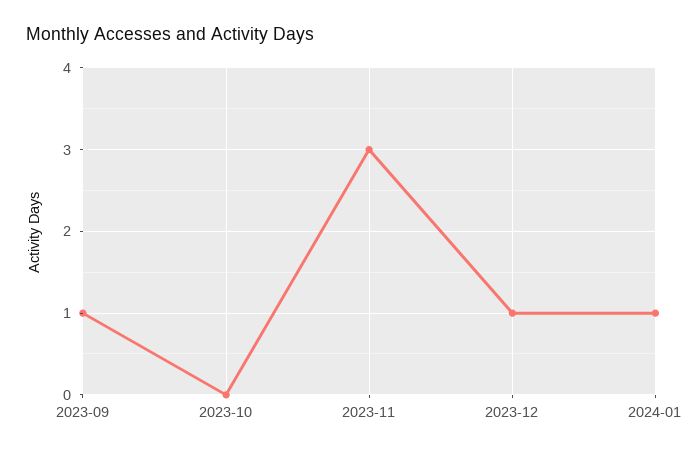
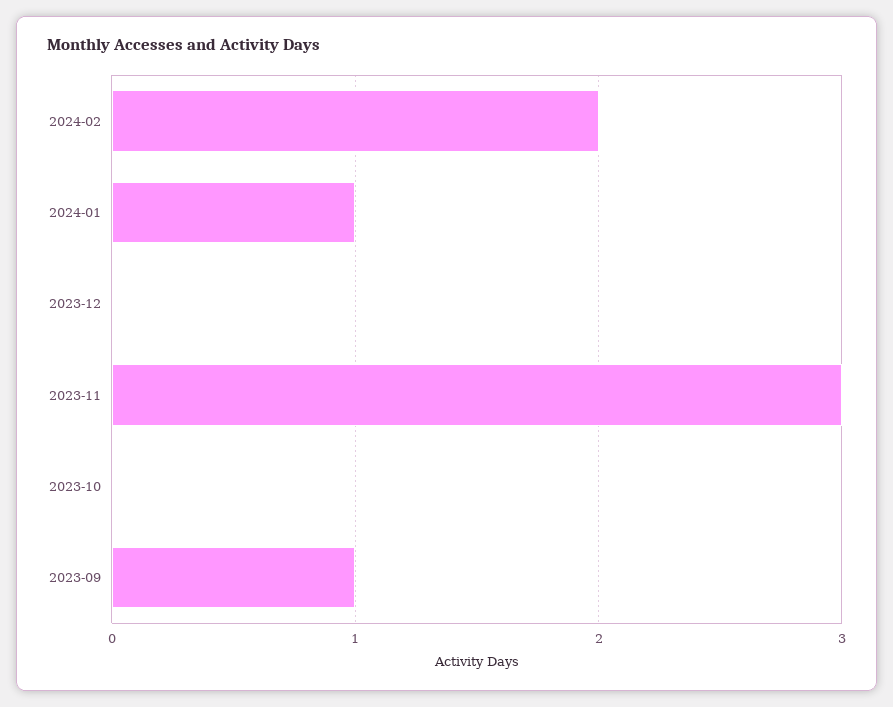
2023-12: 1 -> 0
2024-02: none -> 2

